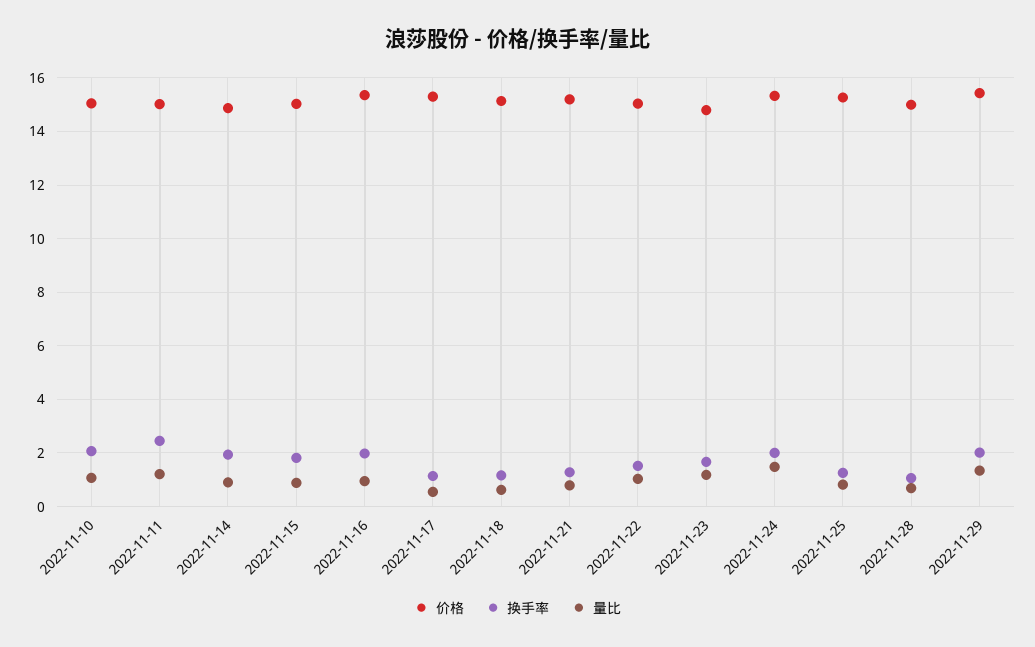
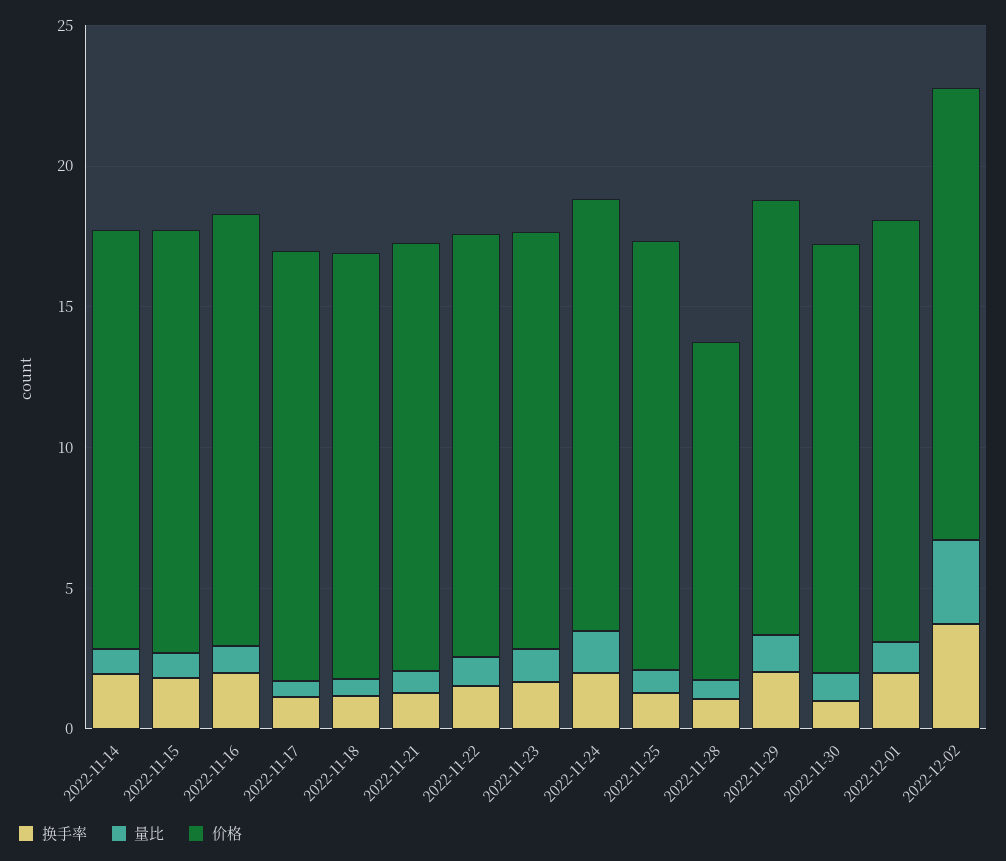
价格, 2022-11-10: 15 -> none
换手率, 2022-11-10: 2 -> none
量比, 2022-11-10: 1 -> none
价格, 2022-11-11: 15 -> none
换手率, 2022-11-11: 2.5 -> none
量比, 2022-11-11: 1.25 -> none
价格, 2022-11-28: 15 -> 12
换手率, 2022-11-30: none -> 1
量比, 2022-11-30: none -> 1
价格, 2022-11-30: none -> 15
换手率, 2022-12-01: none -> 2
量比, 2022-12-01: none -> 1
价格, 2022-12-01: none -> 15
换手率, 2022-12-02: none -> 4
量比, 2022-12-02: none -> 3
价格, 2022-12-02: none -> 16

